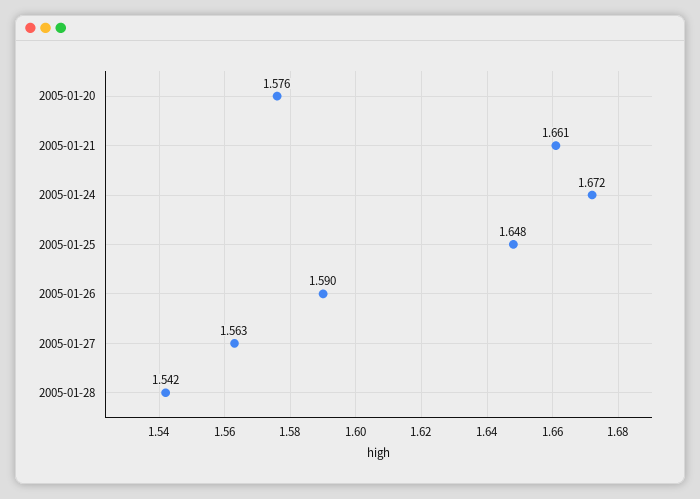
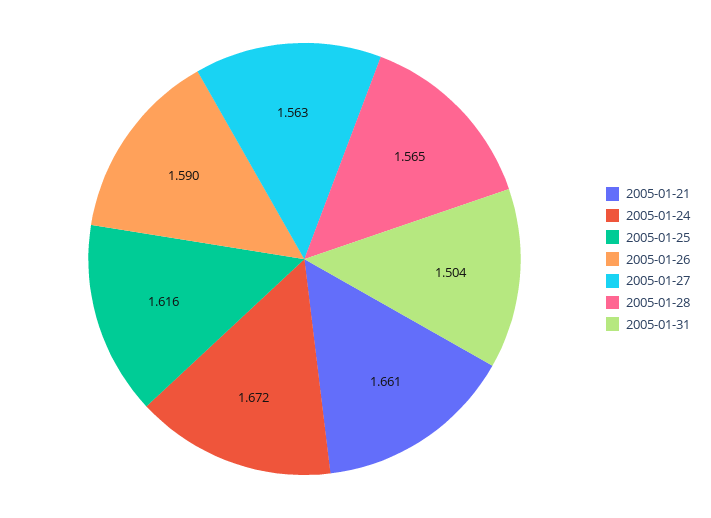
2005-01-20: 1.576 -> none
2005-01-25: 1.648 -> 1.616
2005-01-28: 1.542 -> 1.565
2005-01-31: none -> 1.504

